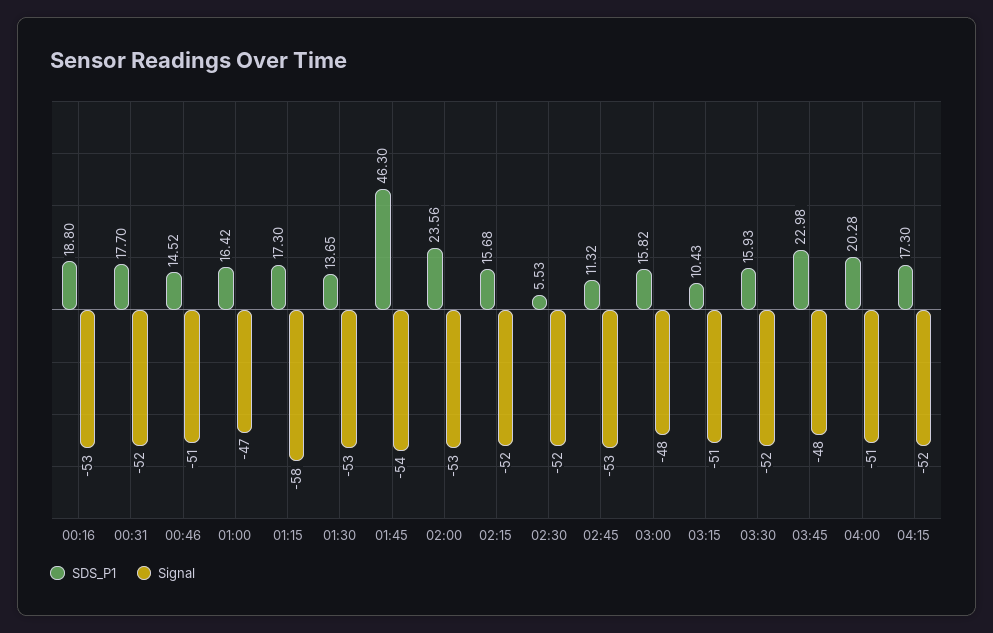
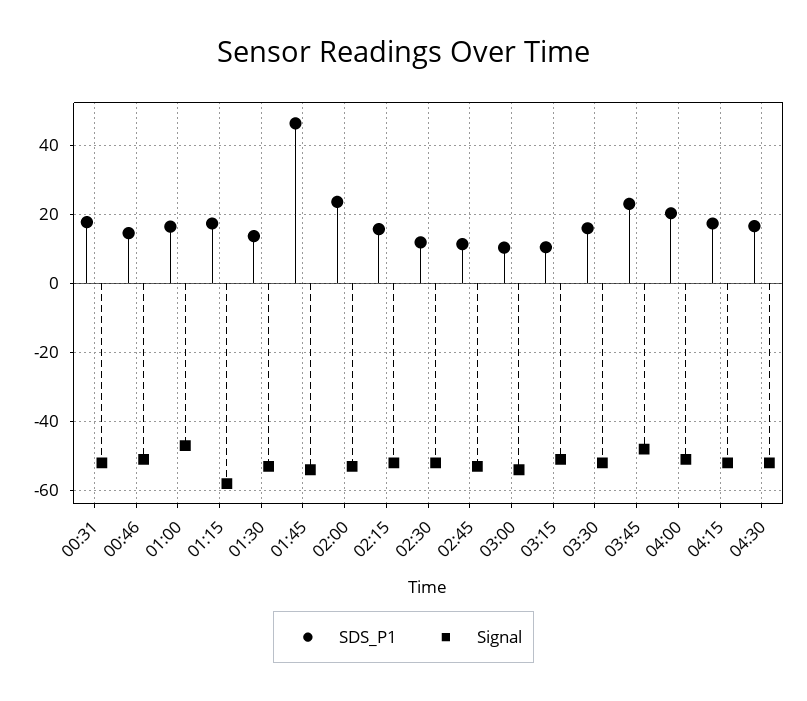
SDS_P1, 00:16: 18.8 -> none
Signal, 00:16: -53 -> none
SDS_P1, 02:30: 5.53 -> 12
SDS_P1, 03:00: 15.82 -> 10
Signal, 03:00: -48 -> -54
SDS_P1, 04:30: none -> 16
Signal, 04:30: none -> -52

